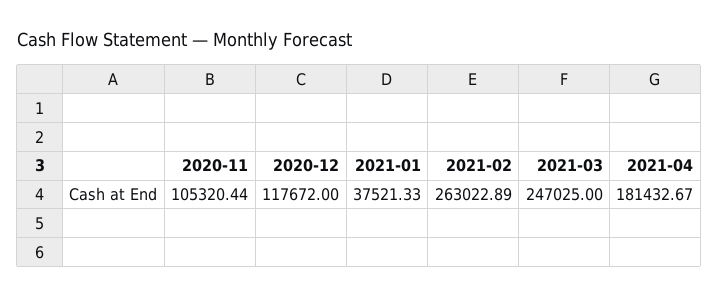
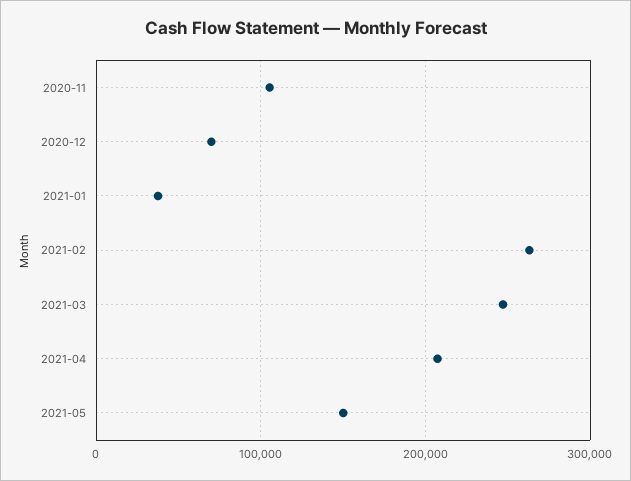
2020-12: 117672 -> 70000
2021-04: 181432.67 -> 210000
2021-05: none -> 150000

